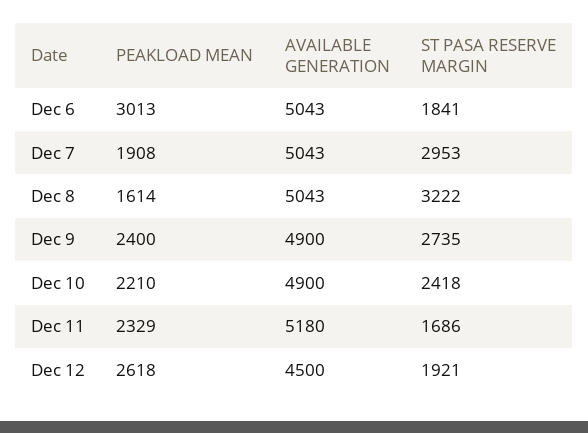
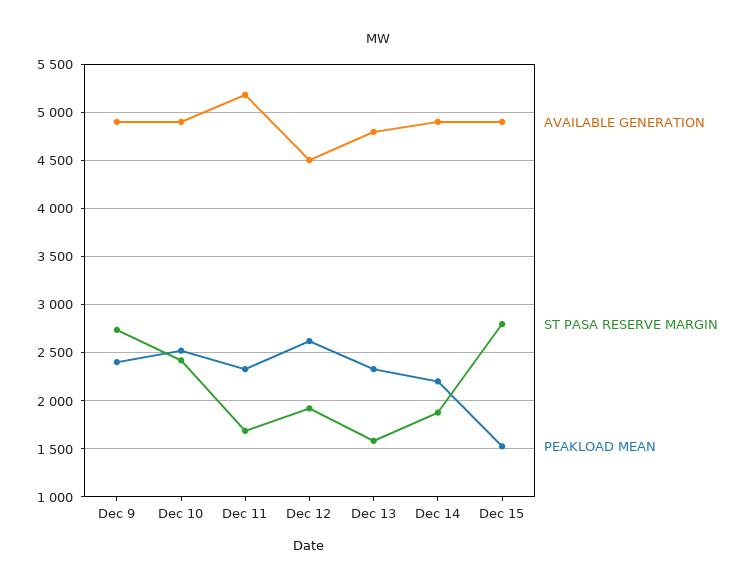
PEAKLOAD MEAN, Dec 6: 3013 -> none
AVAILABLE GENERATION, Dec 6: 5043 -> none
ST PASA RESERVE MARGIN, Dec 6: 1841 -> none
PEAKLOAD MEAN, Dec 7: 1908 -> none
AVAILABLE GENERATION, Dec 7: 5043 -> none
ST PASA RESERVE MARGIN, Dec 7: 2953 -> none
PEAKLOAD MEAN, Dec 8: 1614 -> none
AVAILABLE GENERATION, Dec 8: 5043 -> none
ST PASA RESERVE MARGIN, Dec 8: 3222 -> none
PEAKLOAD MEAN, Dec 10: 2210 -> 2500
AVAILABLE GENERATION, Dec 13: none -> 4800
ST PASA RESERVE MARGIN, Dec 13: none -> 1600
PEAKLOAD MEAN, Dec 13: none -> 2300
AVAILABLE GENERATION, Dec 14: none -> 4900
ST PASA RESERVE MARGIN, Dec 14: none -> 1900
PEAKLOAD MEAN, Dec 14: none -> 2200
AVAILABLE GENERATION, Dec 15: none -> 4900
ST PASA RESERVE MARGIN, Dec 15: none -> 2800
PEAKLOAD MEAN, Dec 15: none -> 1500

